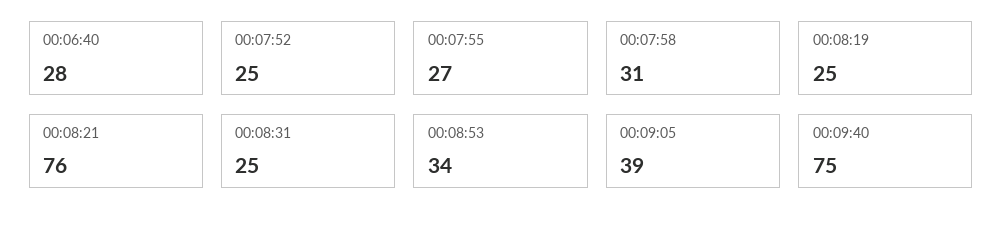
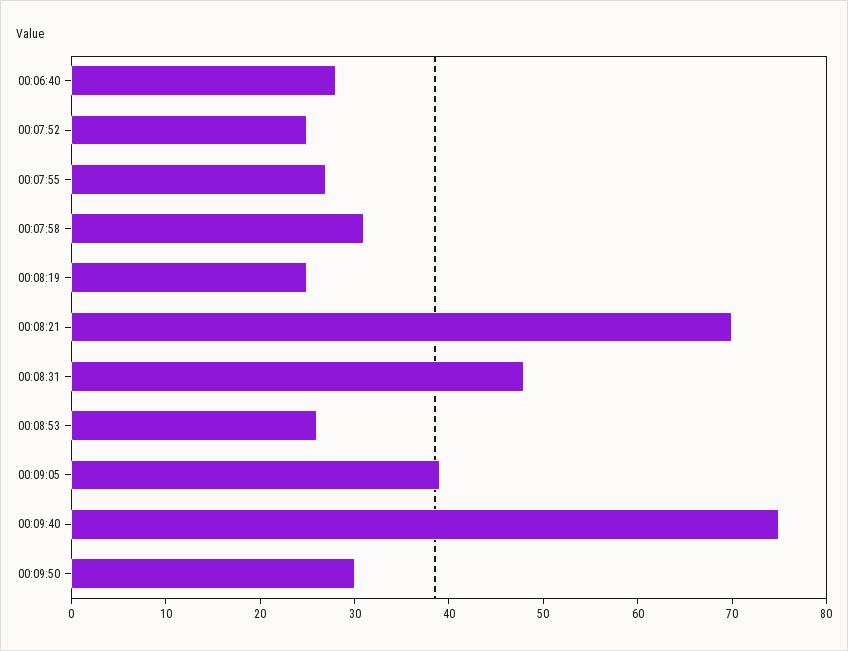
00:08:21: 76 -> 70
00:08:31: 25 -> 48
00:08:53: 34 -> 26
00:09:50: none -> 30

